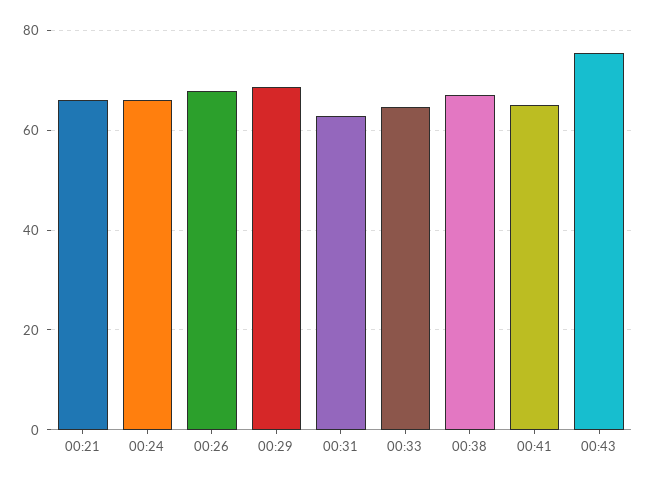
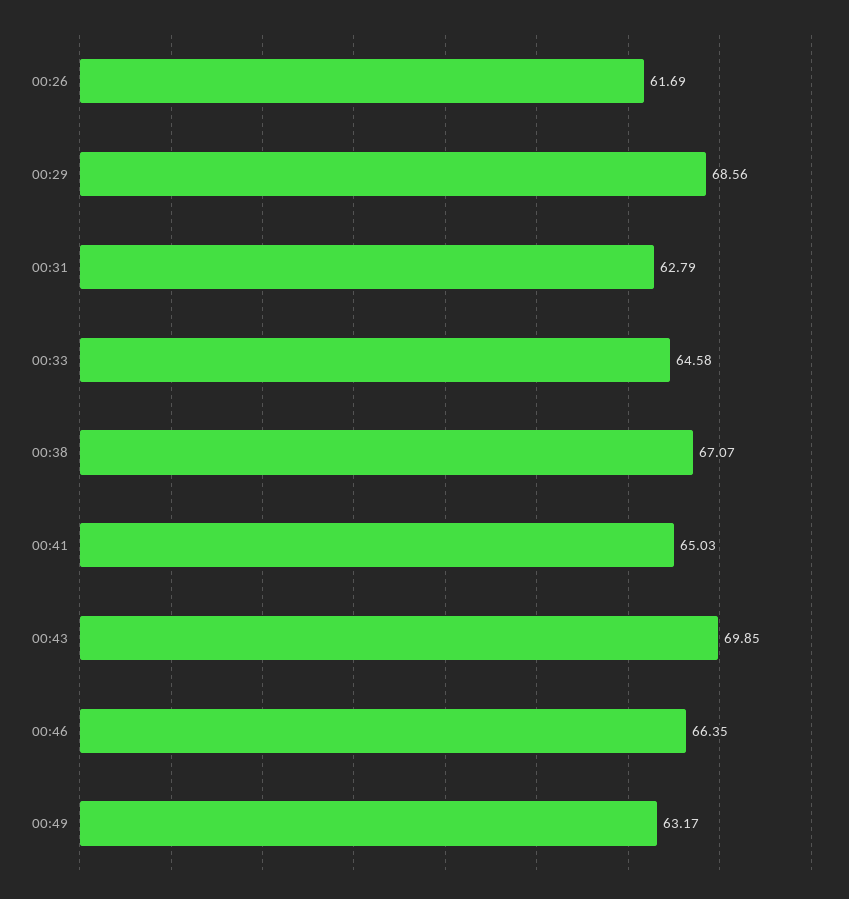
00:21: 66 -> none
00:24: 66 -> none
00:26: 68 -> 61.69
00:43: 76 -> 69.85
00:46: none -> 66.35
00:49: none -> 63.17

